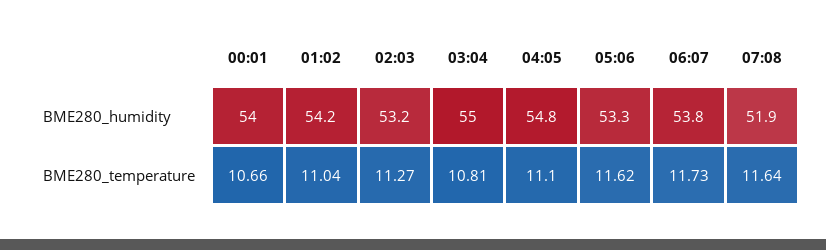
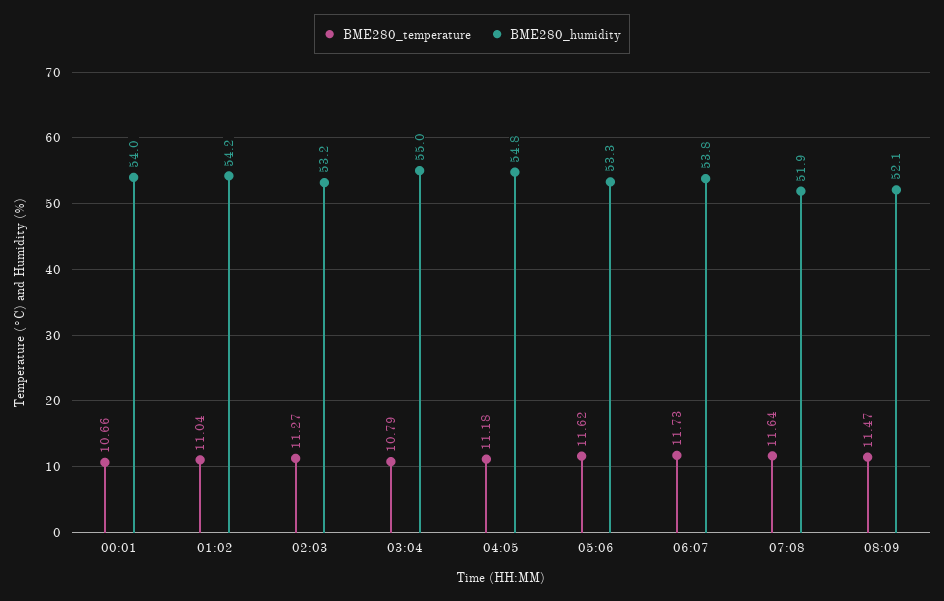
BME280_temperature, 03:04: 10.81 -> 10.79
BME280_temperature, 04:05: 11.1 -> 11.18
BME280_temperature, 08:09: none -> 11.47
BME280_humidity, 08:09: none -> 52.1

